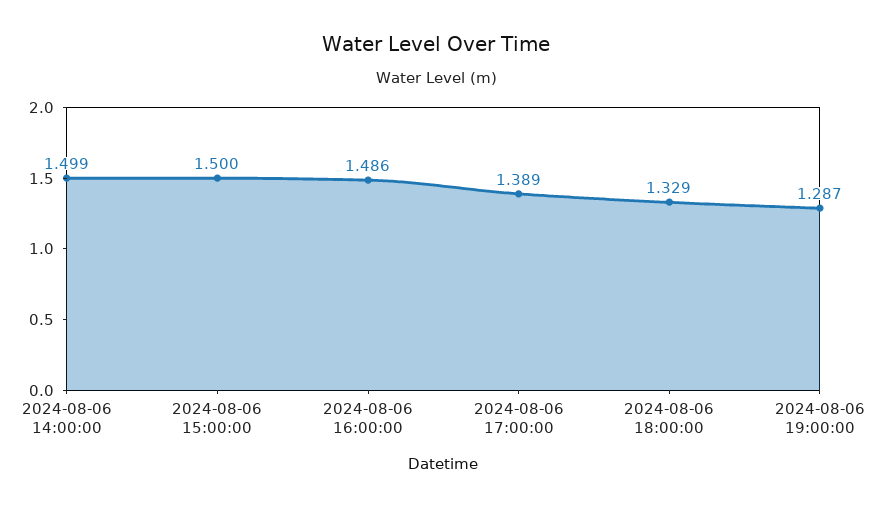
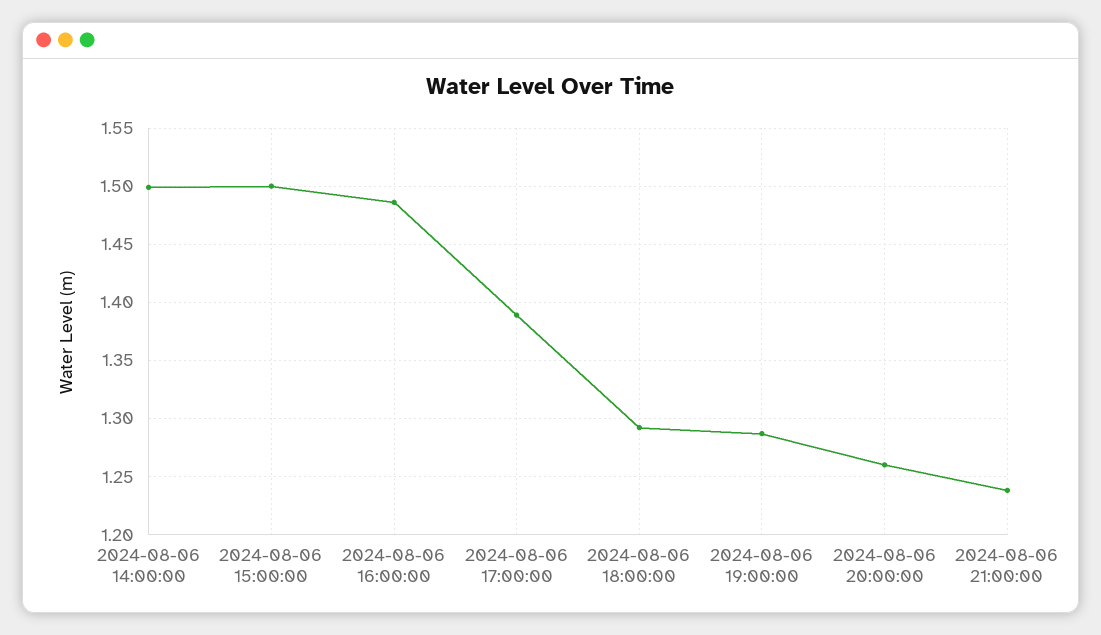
2024-08-06 18:00:00: 1.329 -> 1.29
2024-08-06 20:00:00: none -> 1.26
2024-08-06 21:00:00: none -> 1.24

